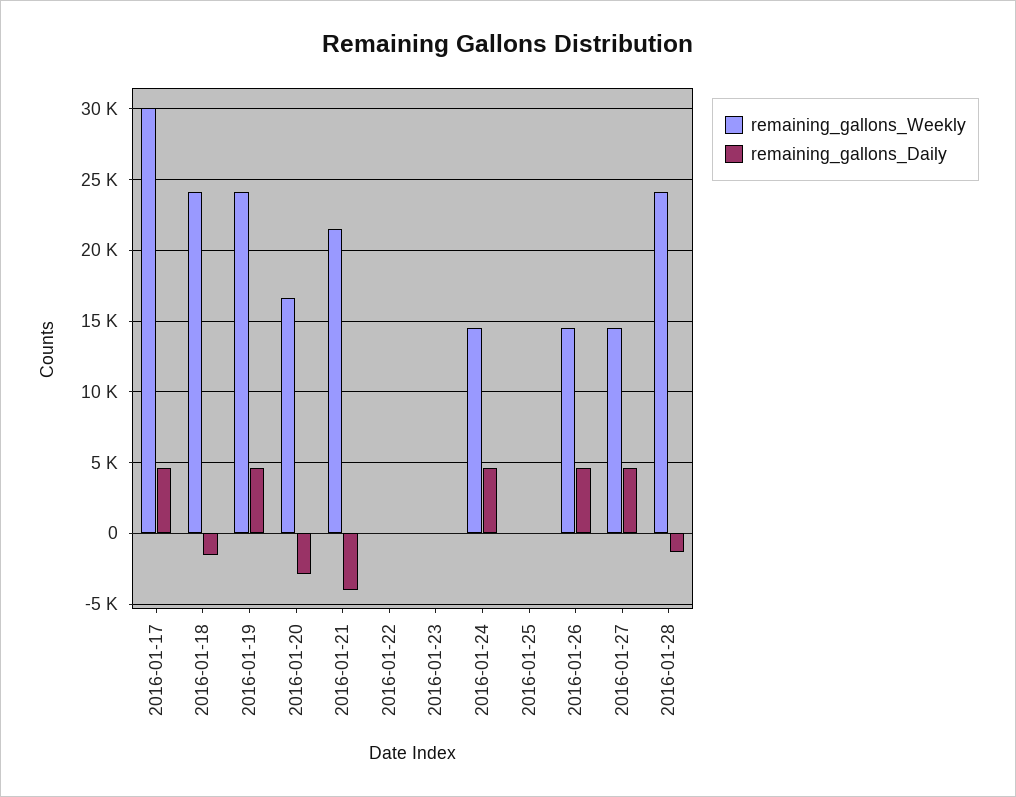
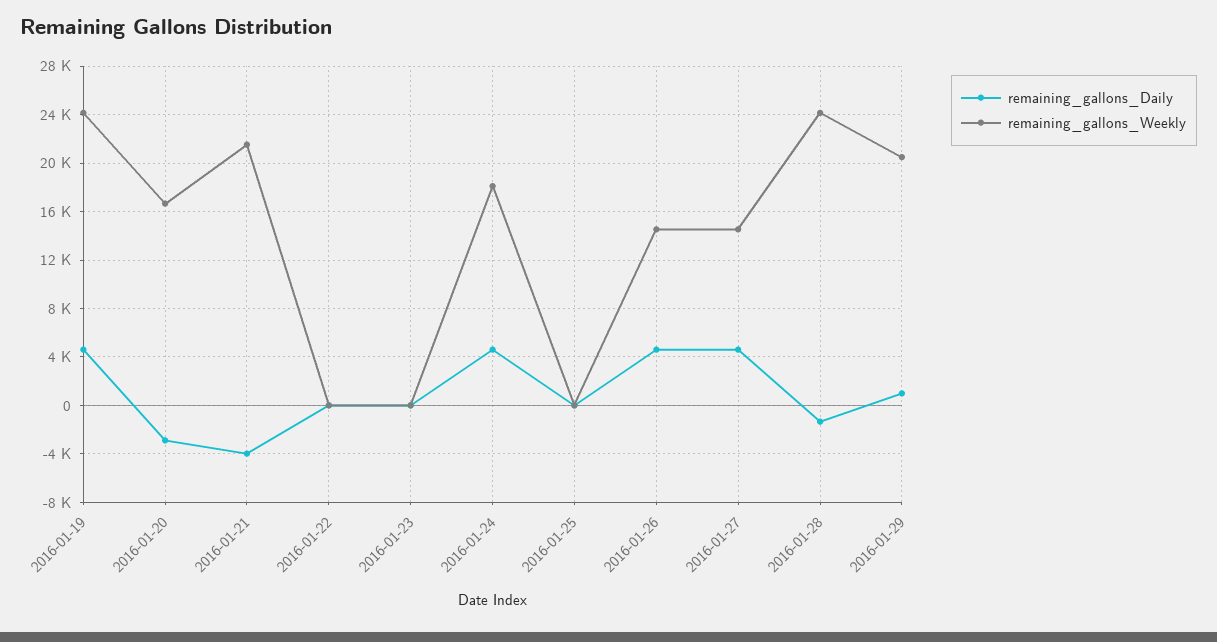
remaining_gallons_Weekly, 2016-01-17: 30000 -> none
remaining_gallons_Daily, 2016-01-17: 4500 -> none
remaining_gallons_Weekly, 2016-01-18: 24000 -> none
remaining_gallons_Daily, 2016-01-18: -1500 -> none
remaining_gallons_Weekly, 2016-01-24: 14500 -> 18000
remaining_gallons_Daily, 2016-01-29: none -> 1000
remaining_gallons_Weekly, 2016-01-29: none -> 20500

